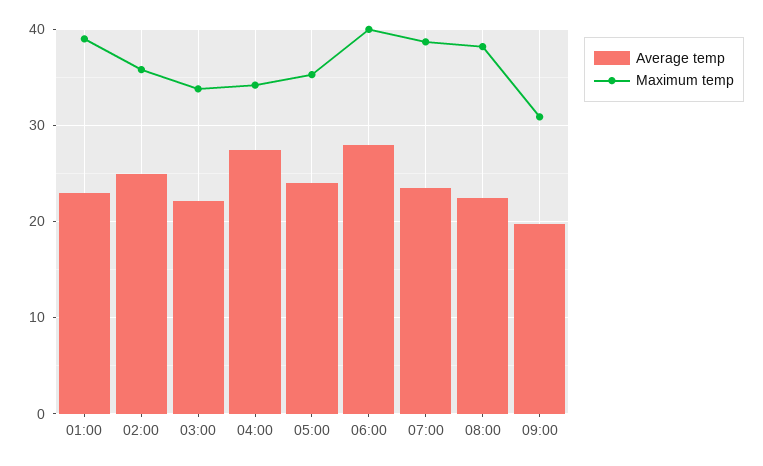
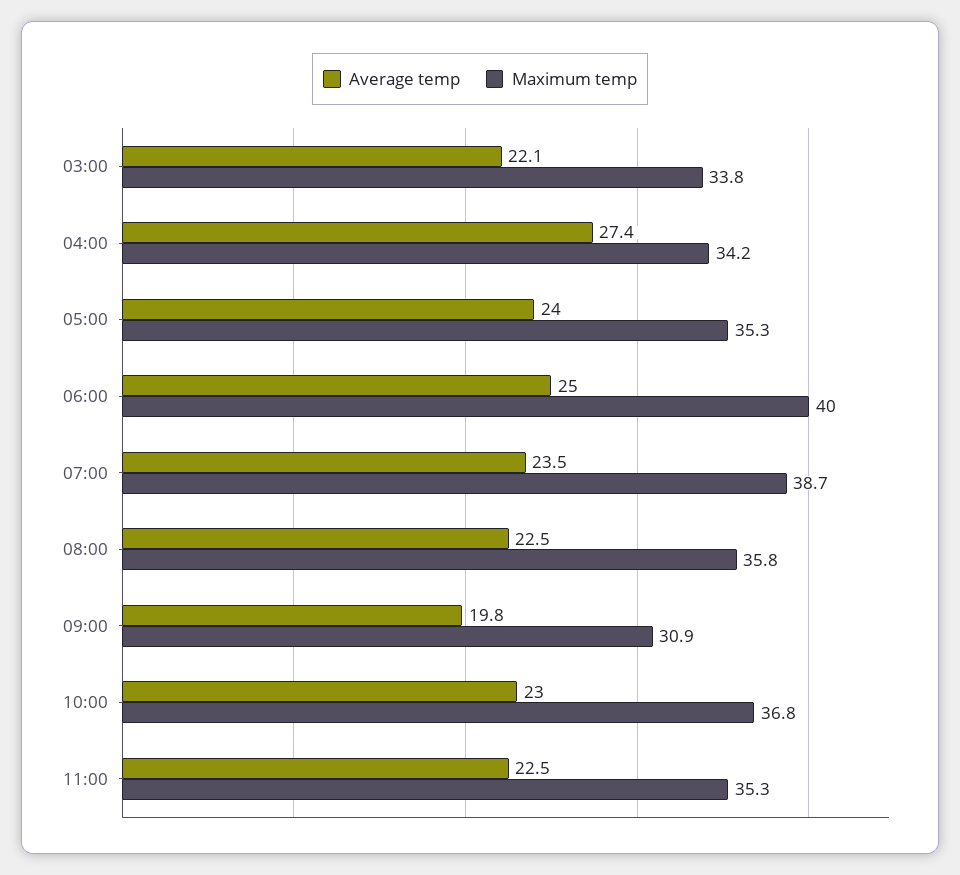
Average temp, 01:00: 23 -> none
Maximum temp, 01:00: 39 -> none
Average temp, 02:00: 25 -> none
Maximum temp, 02:00: 36 -> none
Average temp, 06:00: 28 -> 25
Maximum temp, 08:00: 38 -> 35.8
Average temp, 10:00: none -> 23
Maximum temp, 10:00: none -> 36.8
Average temp, 11:00: none -> 22.5
Maximum temp, 11:00: none -> 35.3

